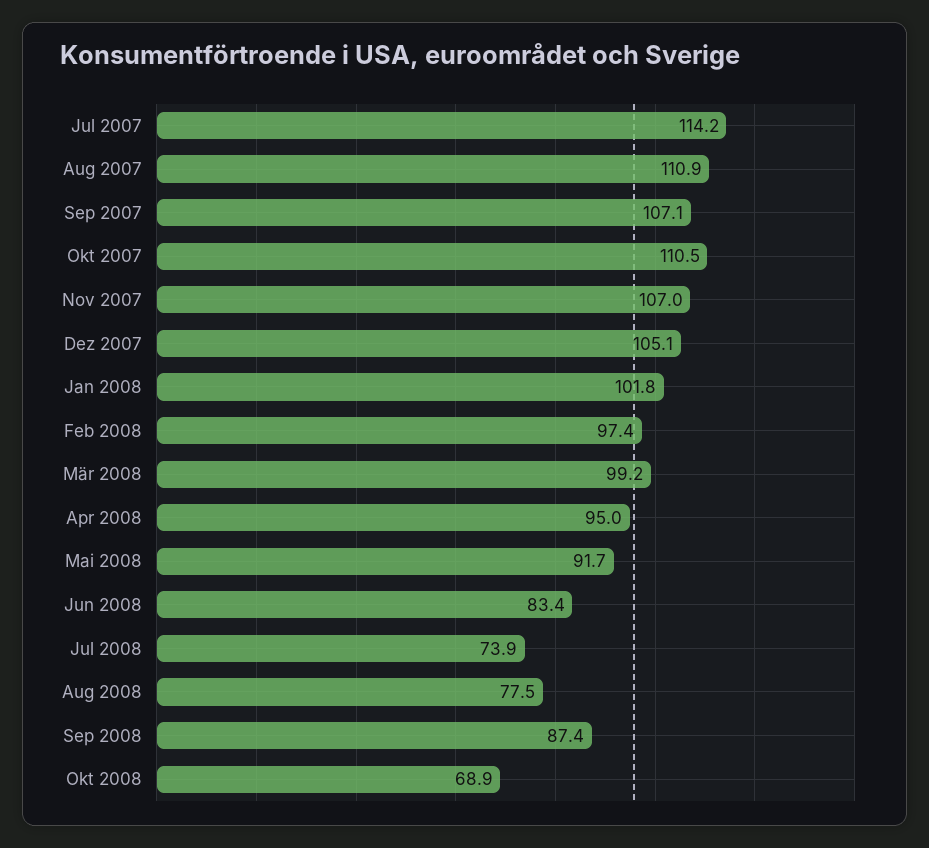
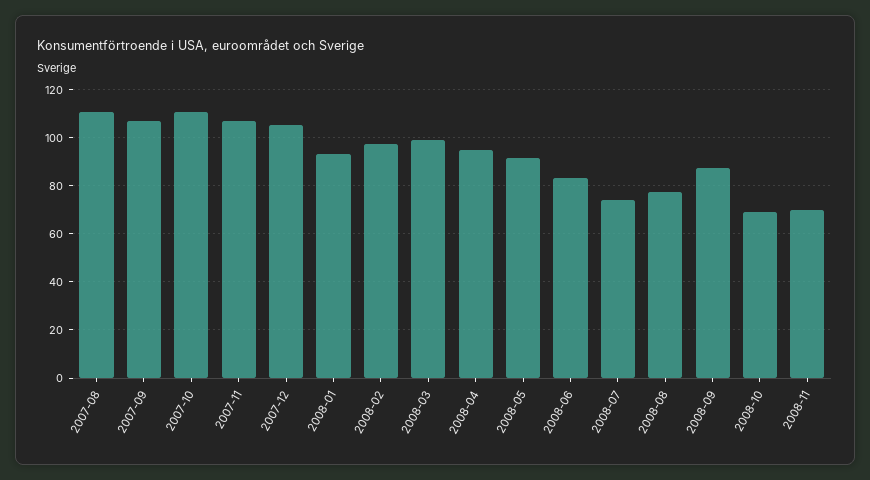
Jul 2007: 114.2 -> none
Jan 2008: 101.8 -> 92.5
2008-11: none -> 70

